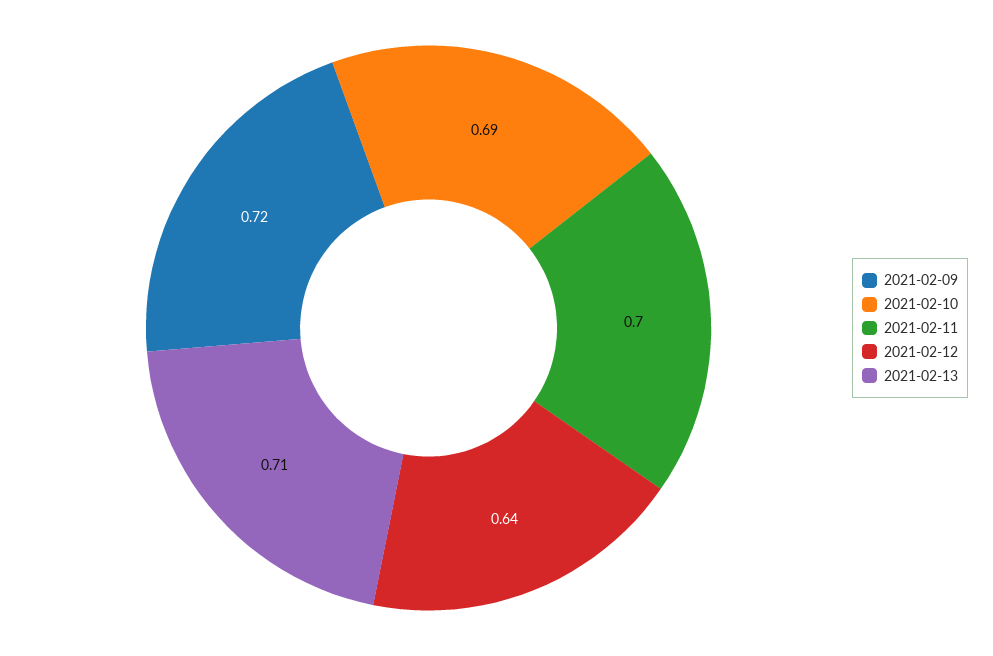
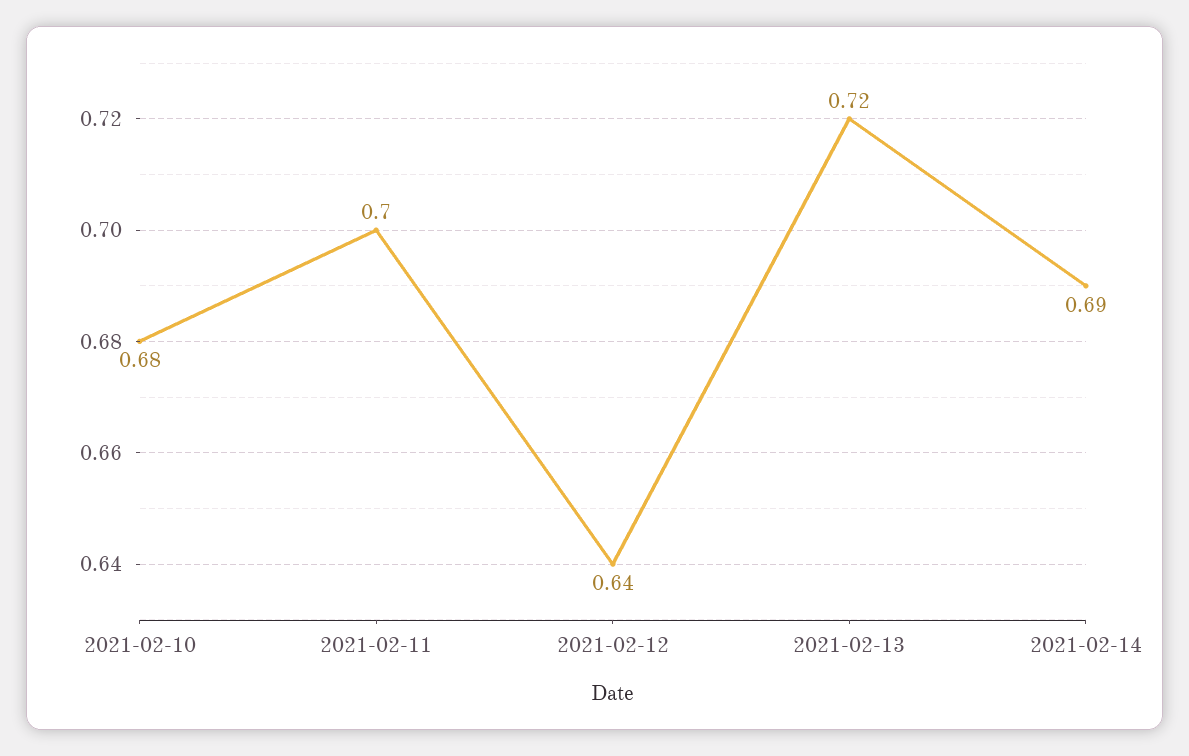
2021-02-09: 0.72 -> none
2021-02-10: 0.69 -> 0.68
2021-02-13: 0.71 -> 0.72
2021-02-14: none -> 0.69

